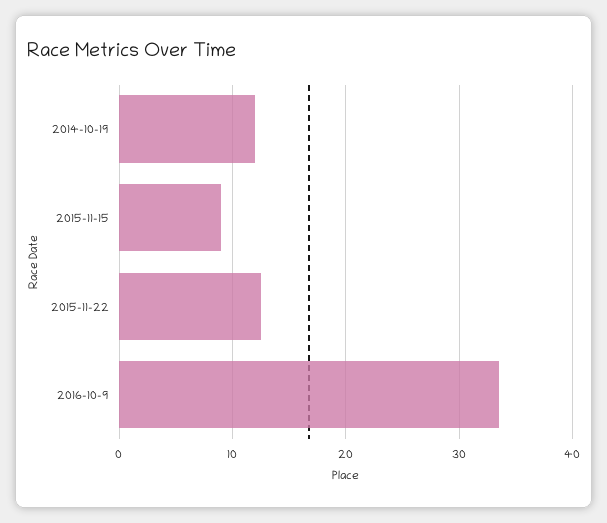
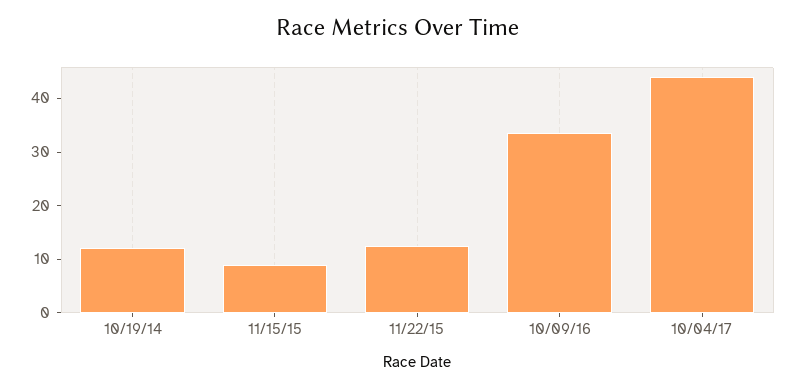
10/04/17: none -> 44

